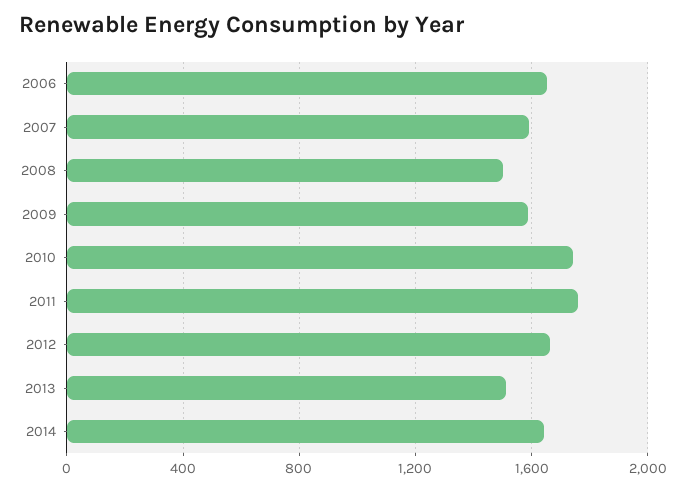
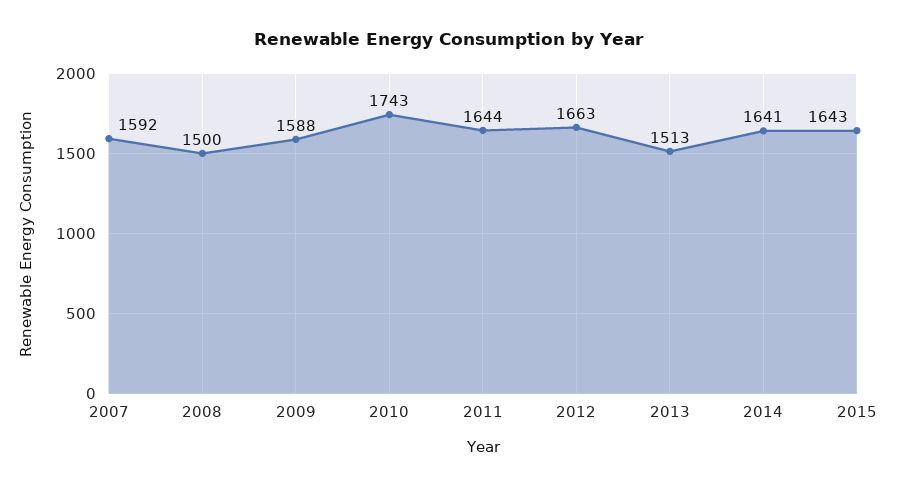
2006: 1650 -> none
2011: 1750 -> 1644
2015: none -> 1643

